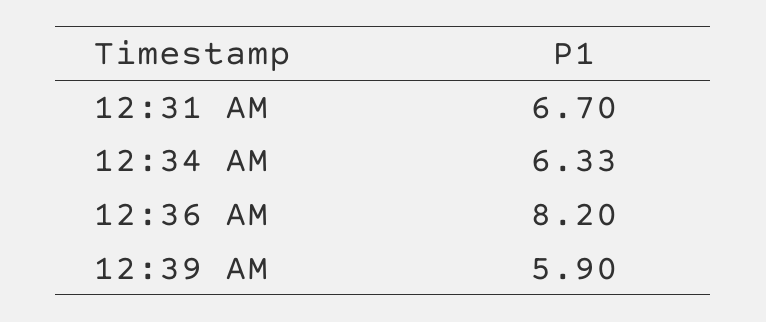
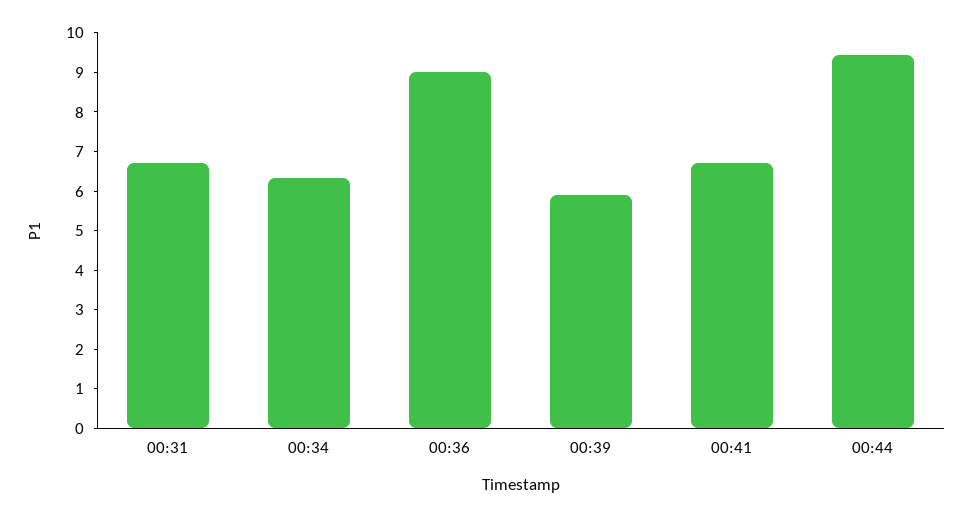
12:36 AM: 8.2 -> 9
00:41: none -> 6.75
00:44: none -> 9.5

